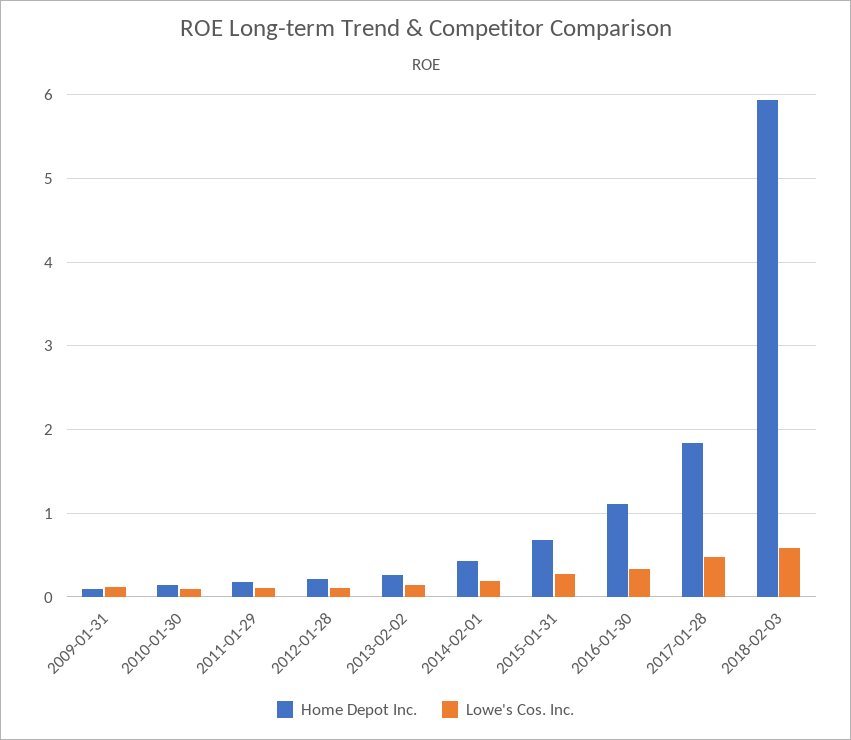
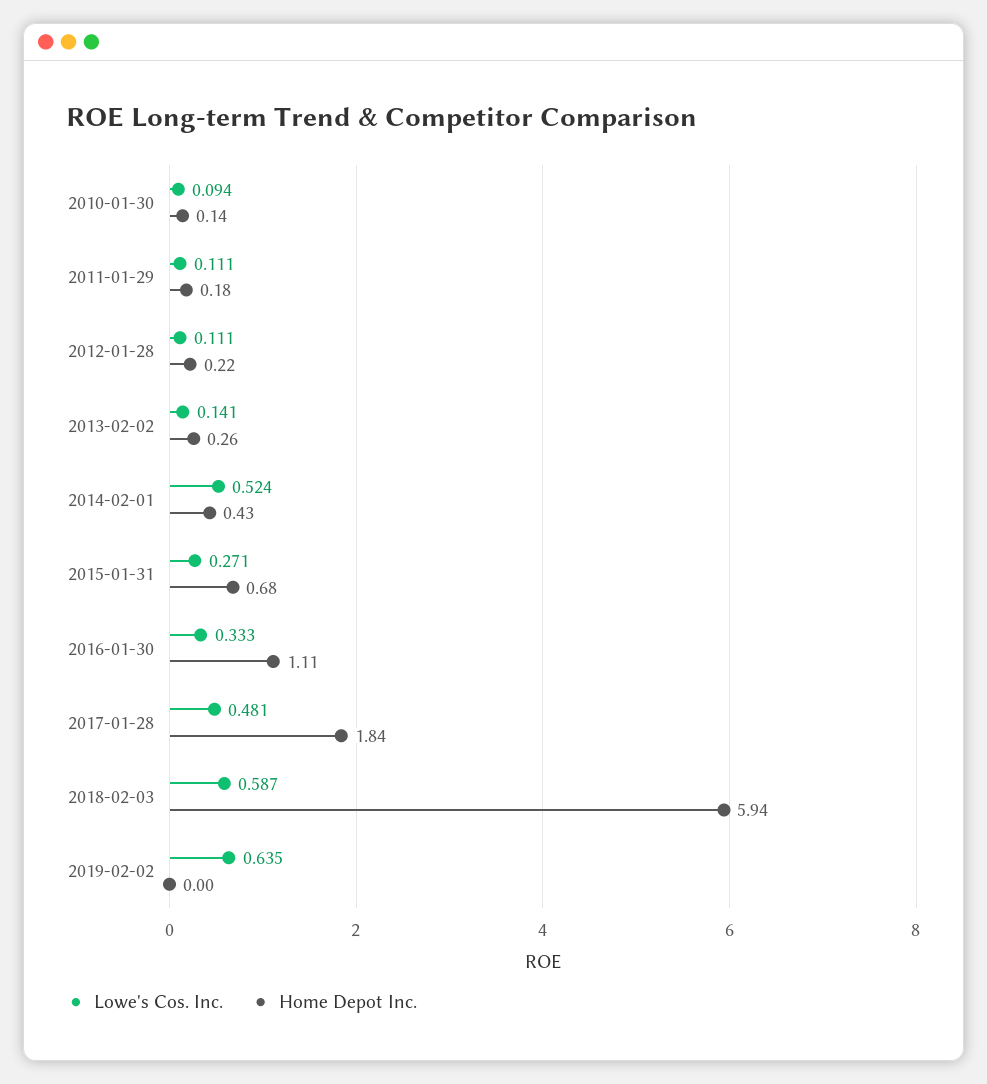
Home Depot Inc., 2009-01-31: 0.1 -> none
Lowe's Cos. Inc., 2009-01-31: 0.1 -> none
Lowe's Cos. Inc., 2014-02-01: 0.2 -> 0.524
Lowe's Cos. Inc., 2019-02-02: none -> 0.635
Home Depot Inc., 2019-02-02: none -> 0

